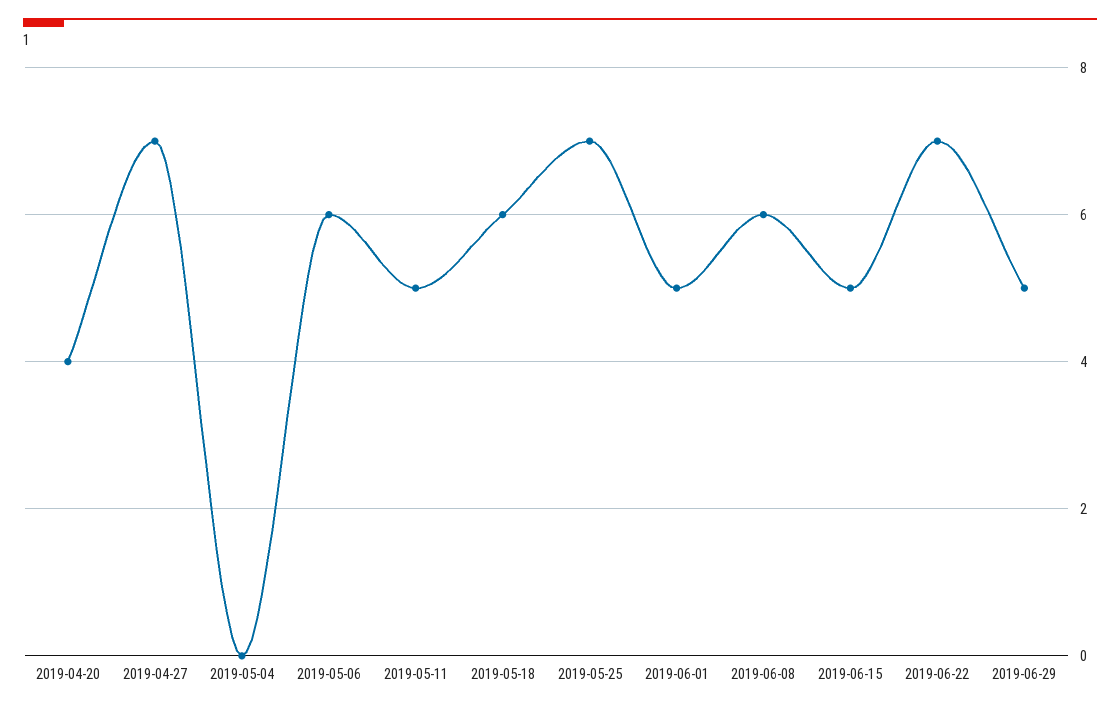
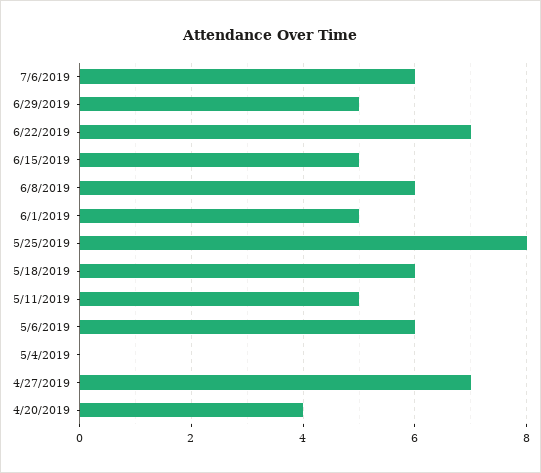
2019-05-25: 7 -> 8
7/6/2019: none -> 6

